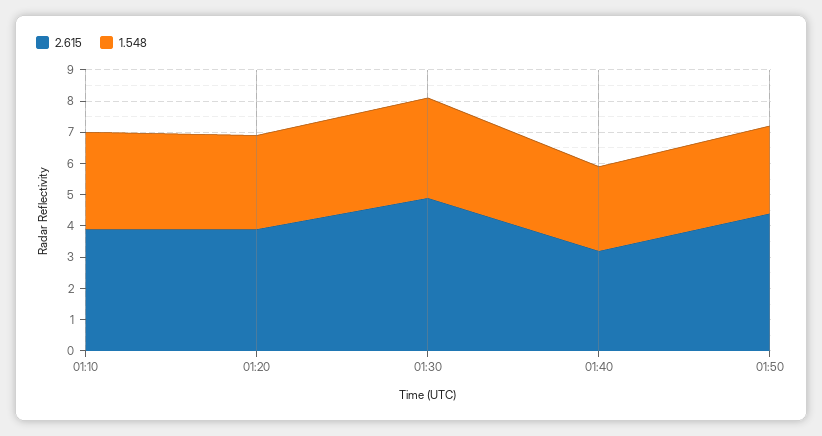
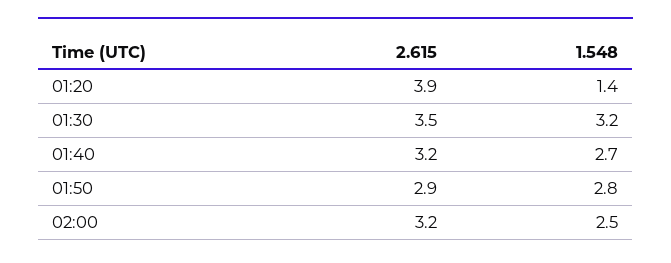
2.615, 01:10: 4 -> none
1.548, 01:10: 3 -> none
1.548, 01:20: 3 -> 1.4
2.615, 01:30: 5 -> 3.5
2.615, 01:50: 4.5 -> 2.9
2.615, 02:00: none -> 3.2
1.548, 02:00: none -> 2.5

